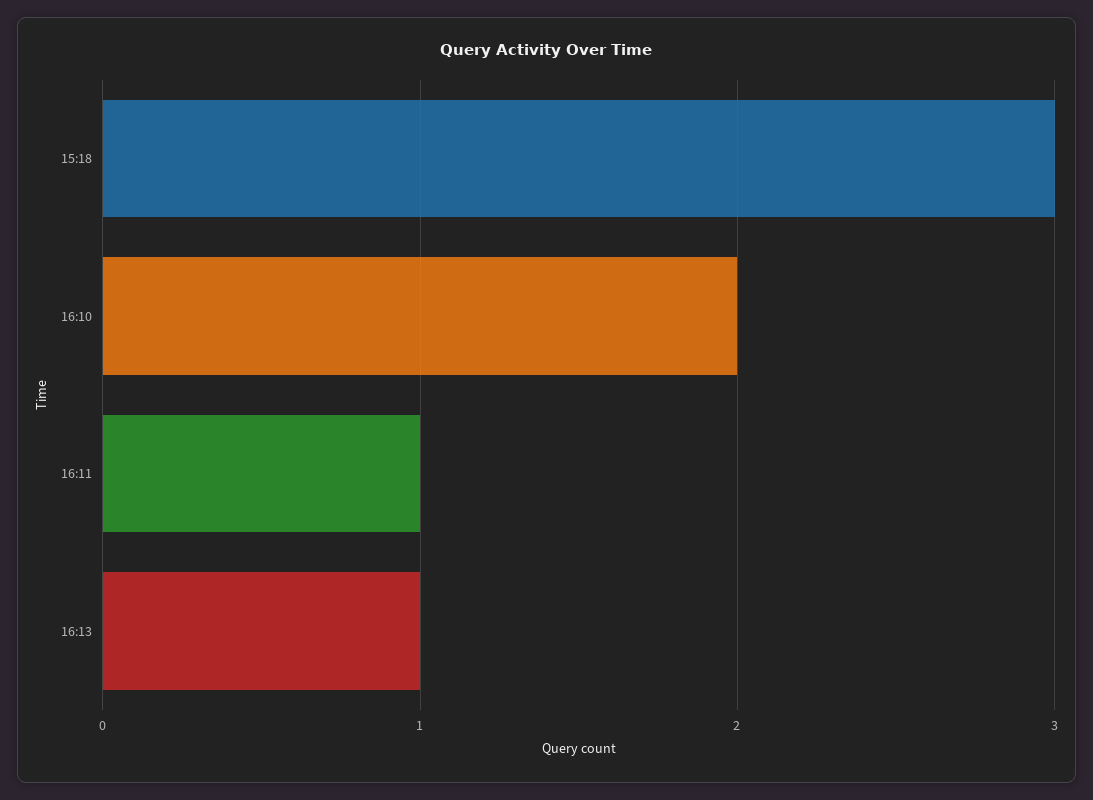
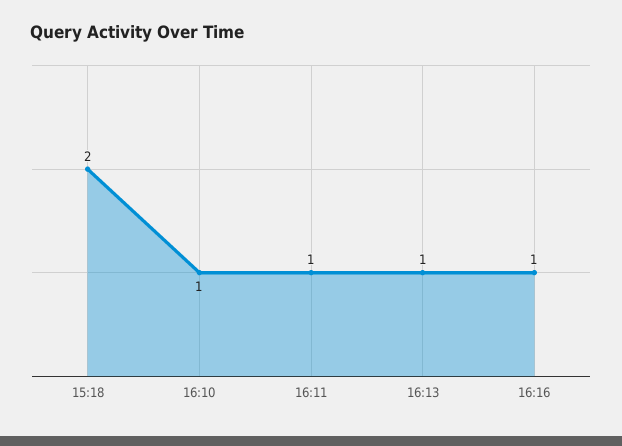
15:18: 3 -> 2
16:10: 2 -> 1
16:16: none -> 1

